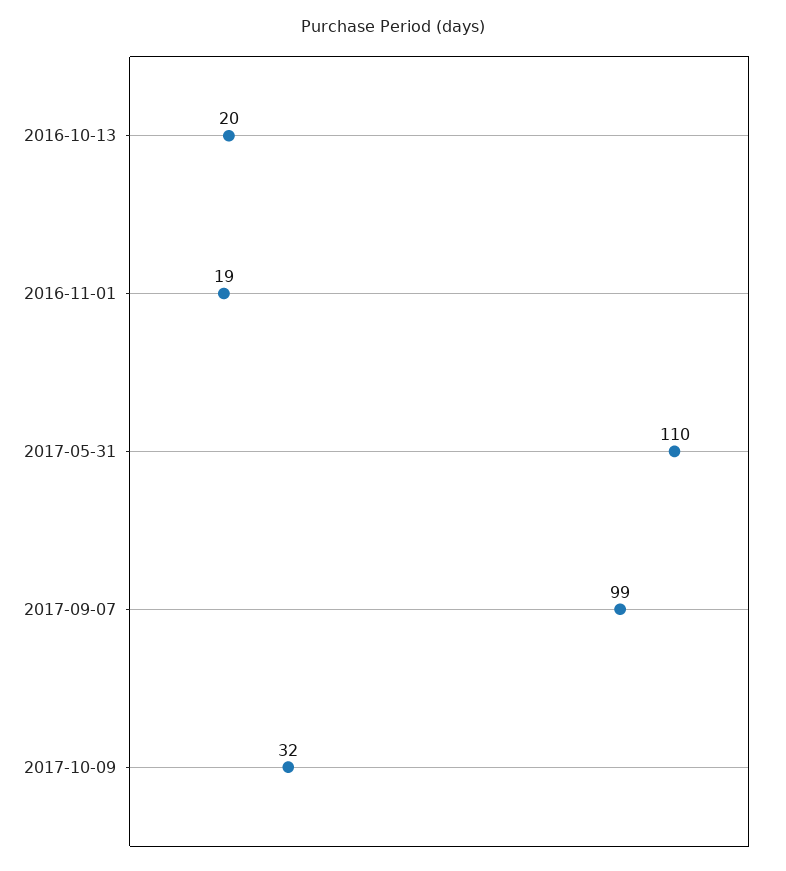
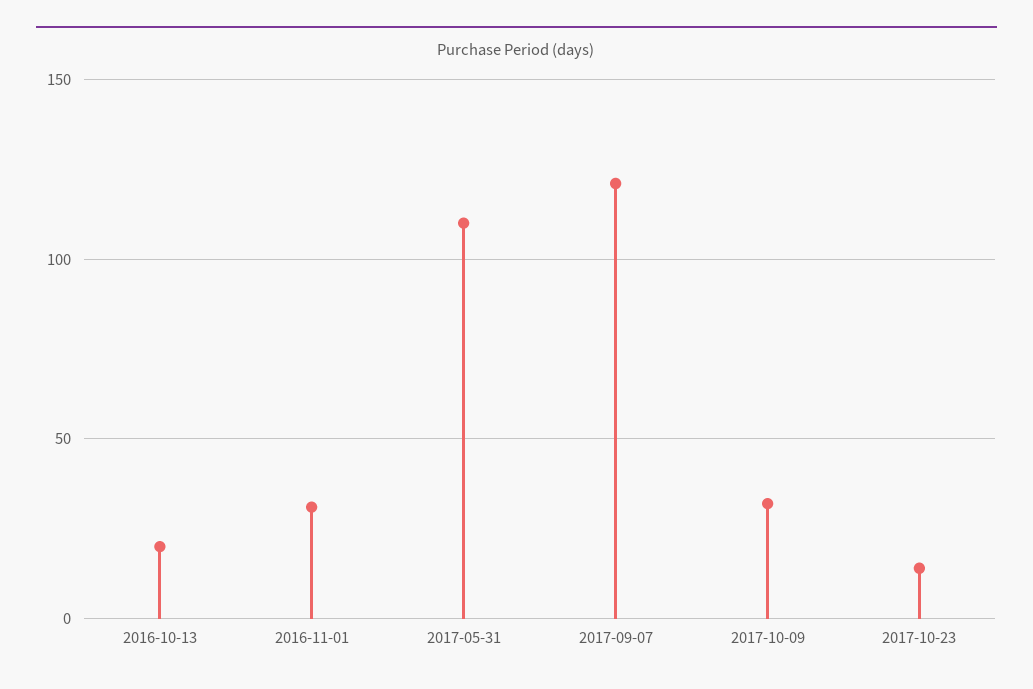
2016-11-01: 19 -> 30
2017-09-07: 99 -> 120
2017-10-23: none -> 15

